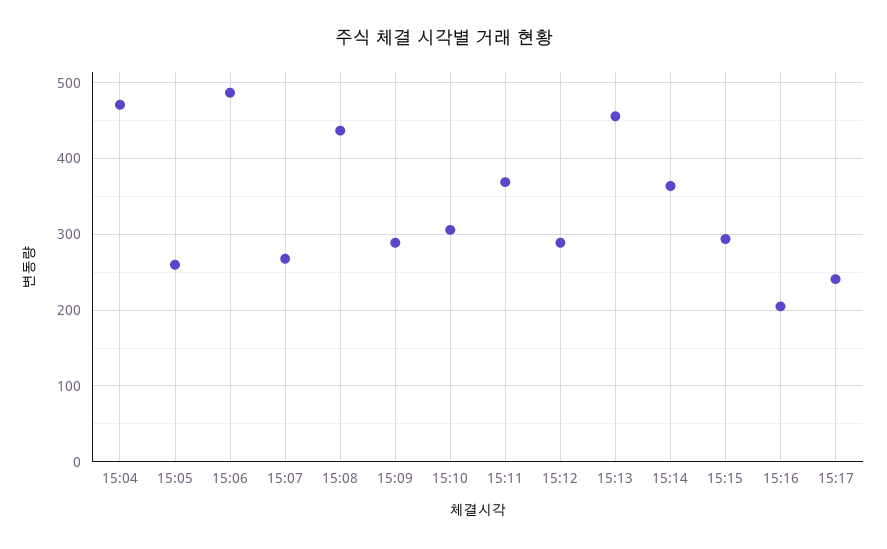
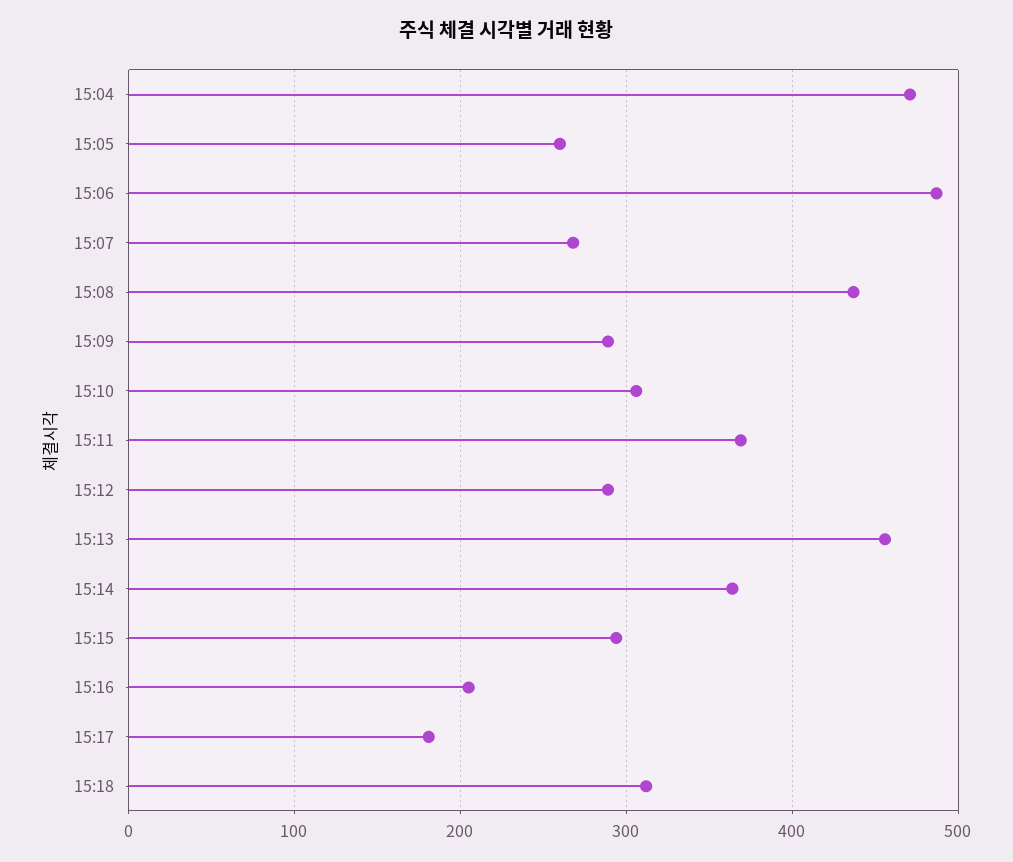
15:17: 240 -> 180
15:18: none -> 310

